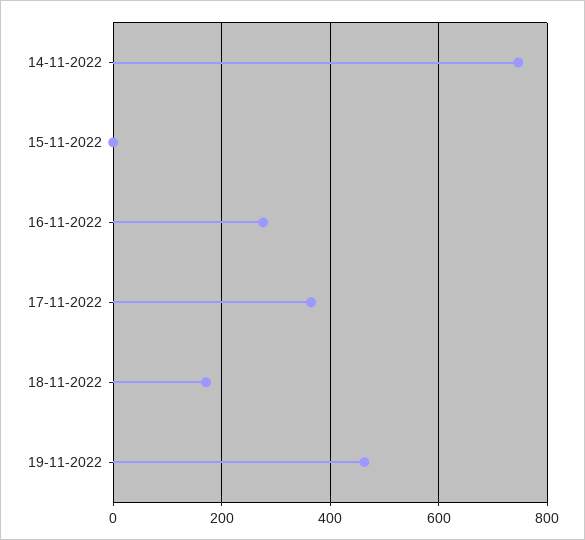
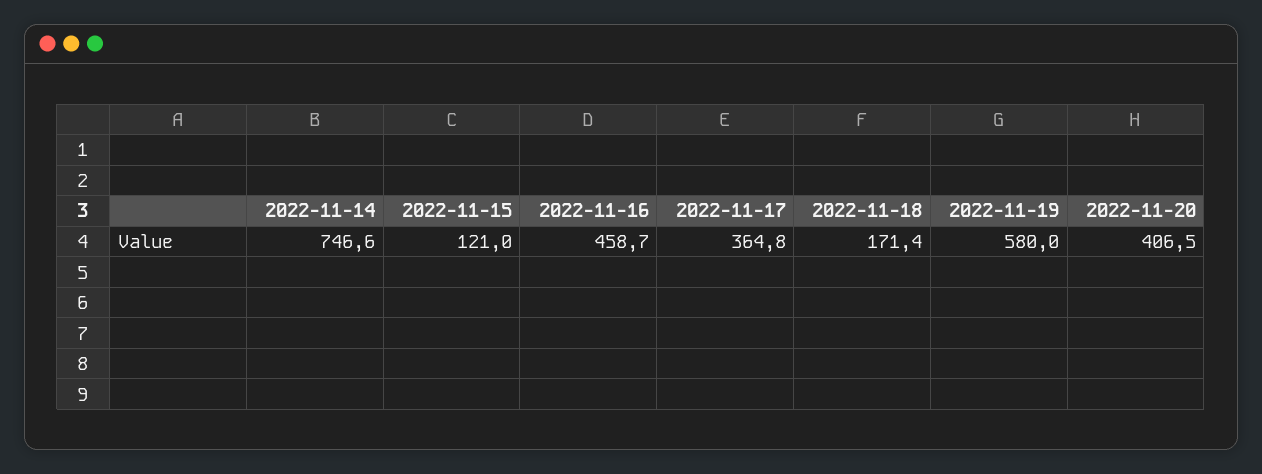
15-11-2022: 0 -> 121
16-11-2022: 280 -> 458.7
19-11-2022: 460 -> 580
2022-11-20: none -> 406.5

